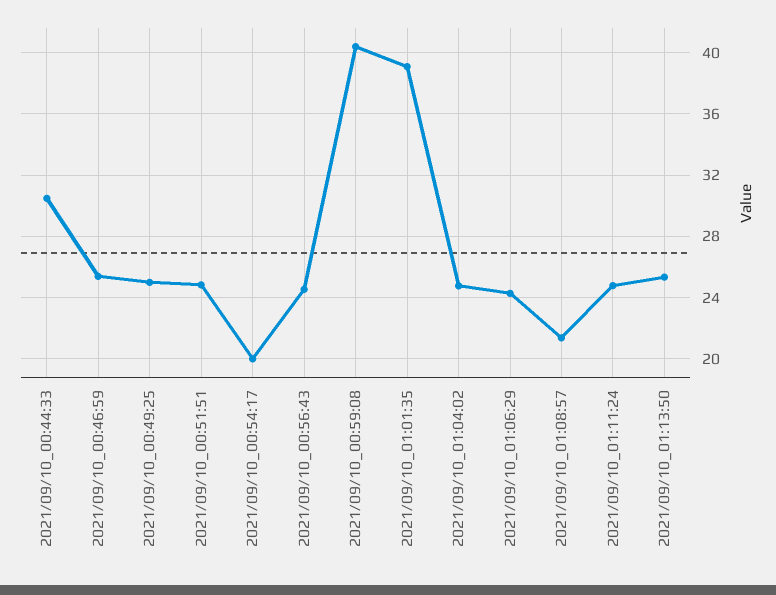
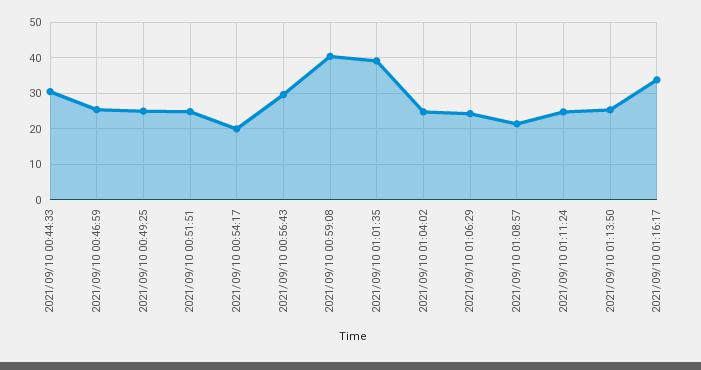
2021/09/10_00:56:43: 24.5 -> 30
2021/09/10 01:16:17: none -> 34

